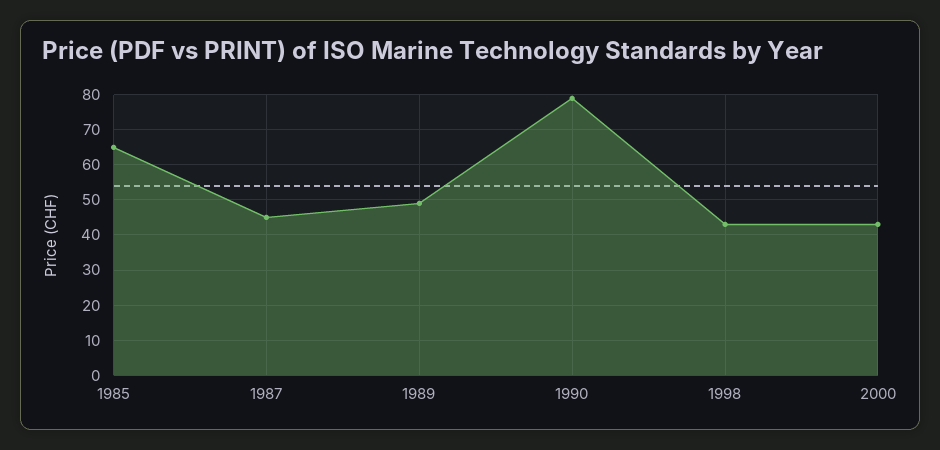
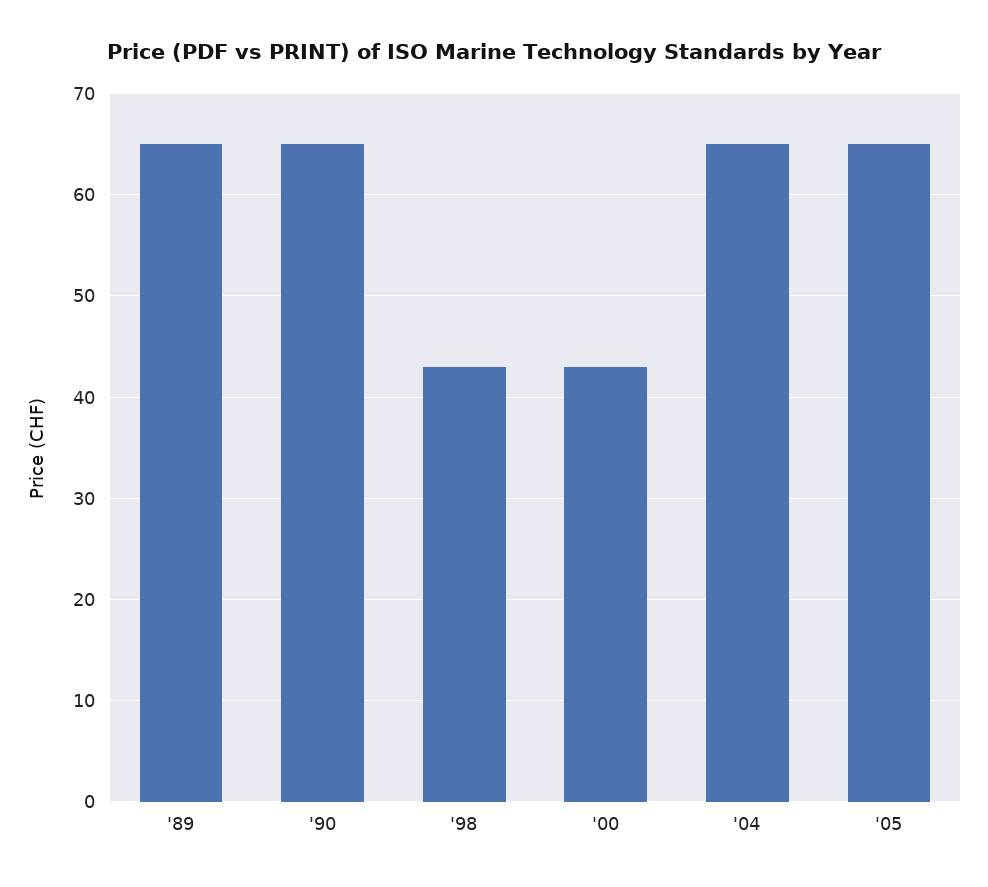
1985: 65 -> none
1987: 45 -> none
1989: 50 -> 65
1990: 80 -> 65
'04: none -> 65
'05: none -> 65

